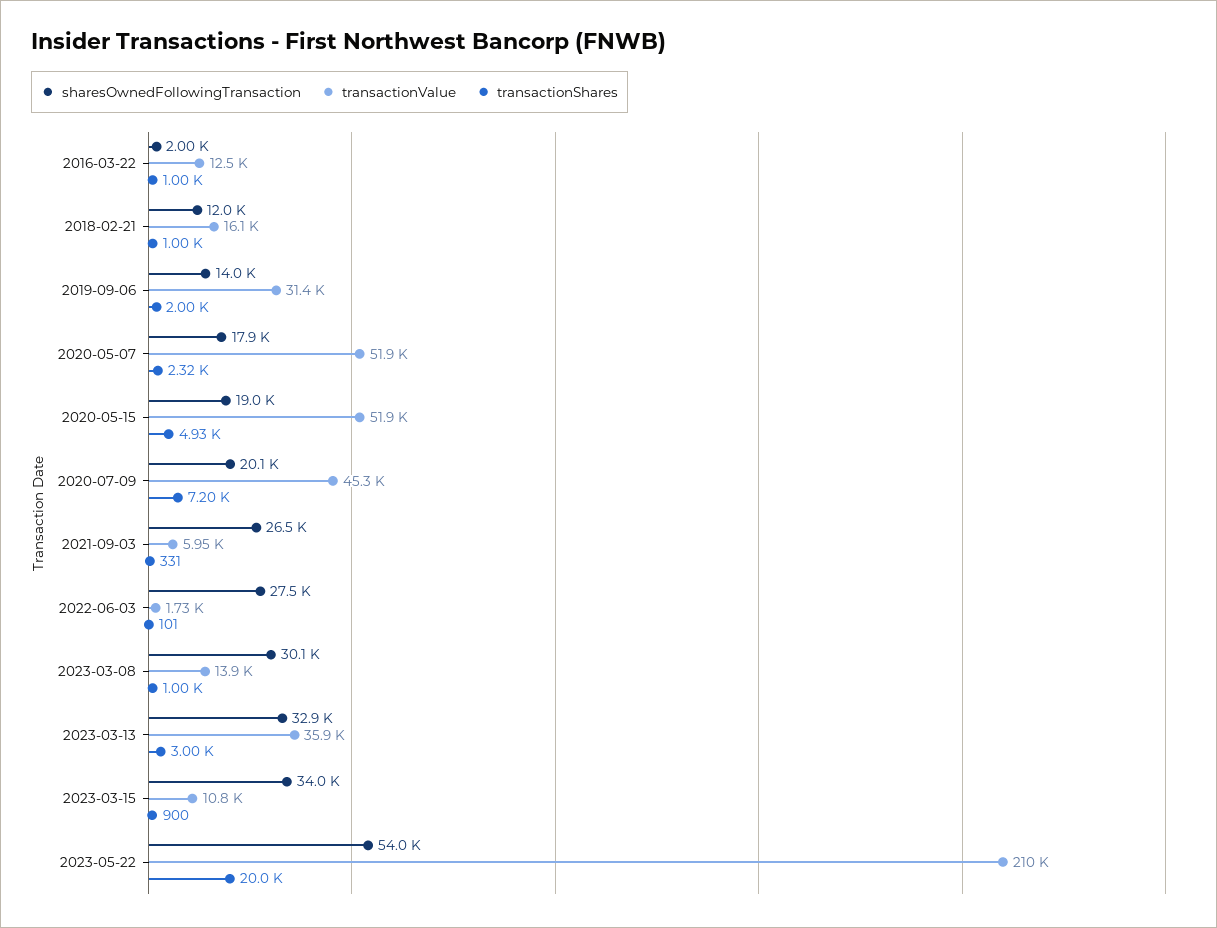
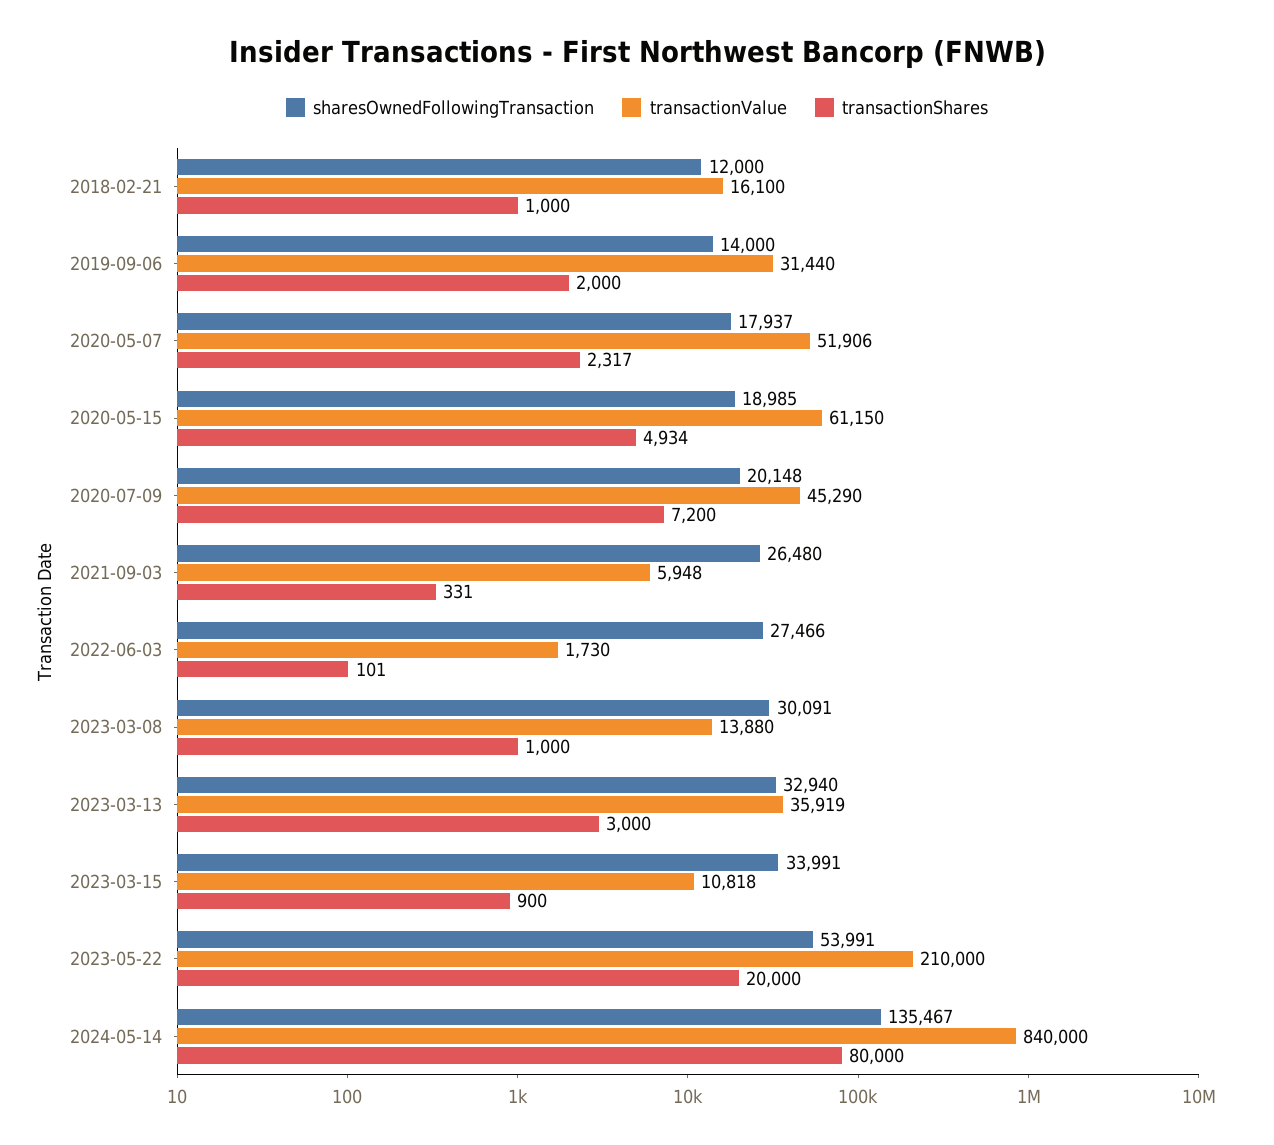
sharesOwnedFollowingTransaction, 2016-03-22: 2000 -> none
transactionValue, 2016-03-22: 12500 -> none
transactionShares, 2016-03-22: 1000 -> none
transactionValue, 2020-05-15: 51900 -> 61150
sharesOwnedFollowingTransaction, 2024-05-14: none -> 135467
transactionValue, 2024-05-14: none -> 840000
transactionShares, 2024-05-14: none -> 80000

